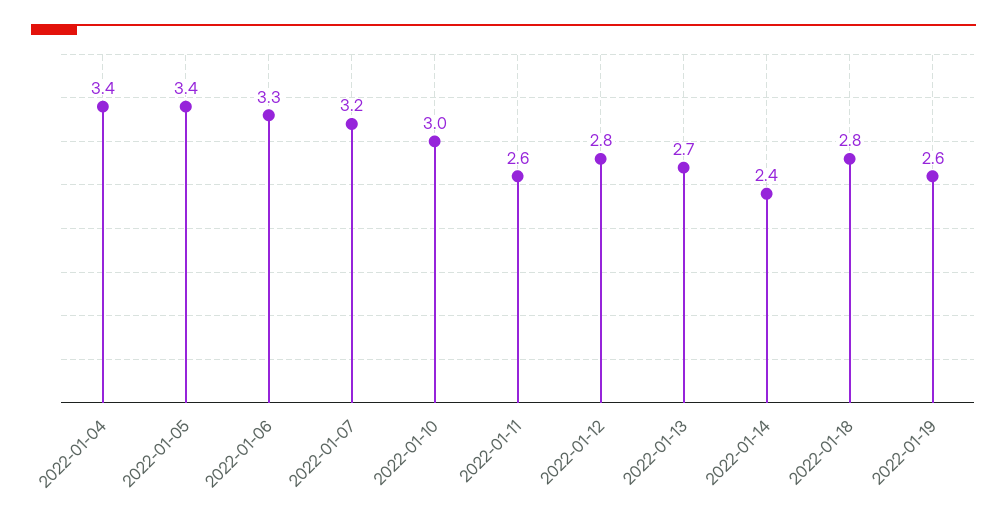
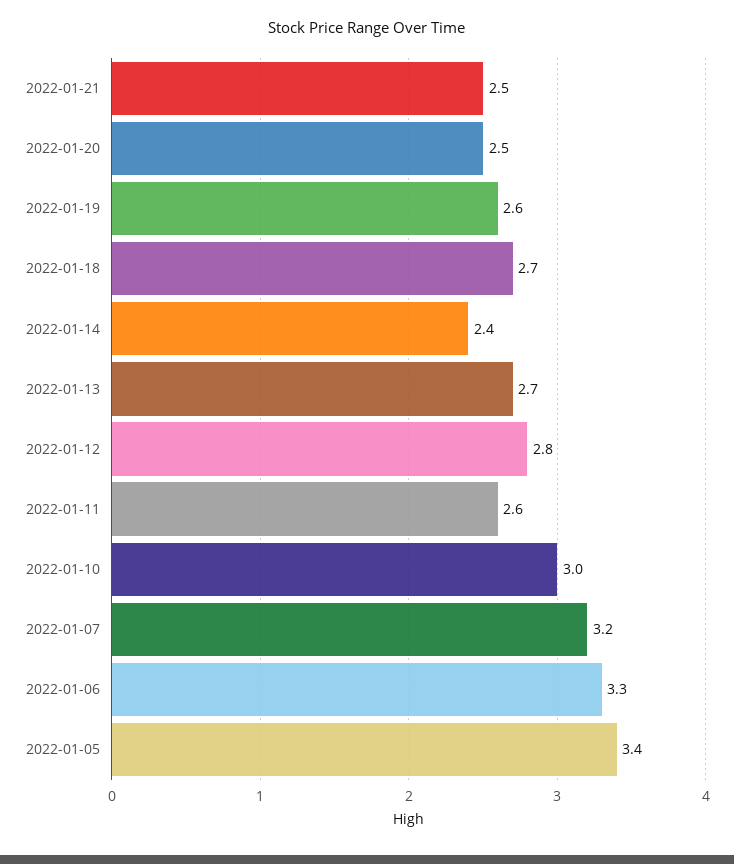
2022-01-04: 3.4 -> none
2022-01-18: 2.8 -> 2.7
2022-01-21: none -> 2.5
2022-01-20: none -> 2.5

